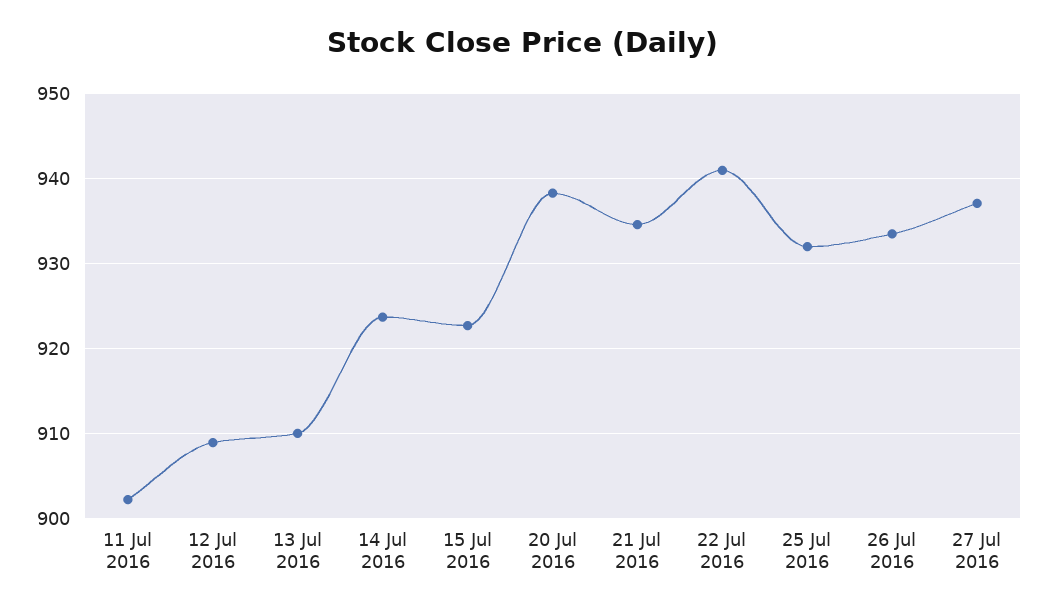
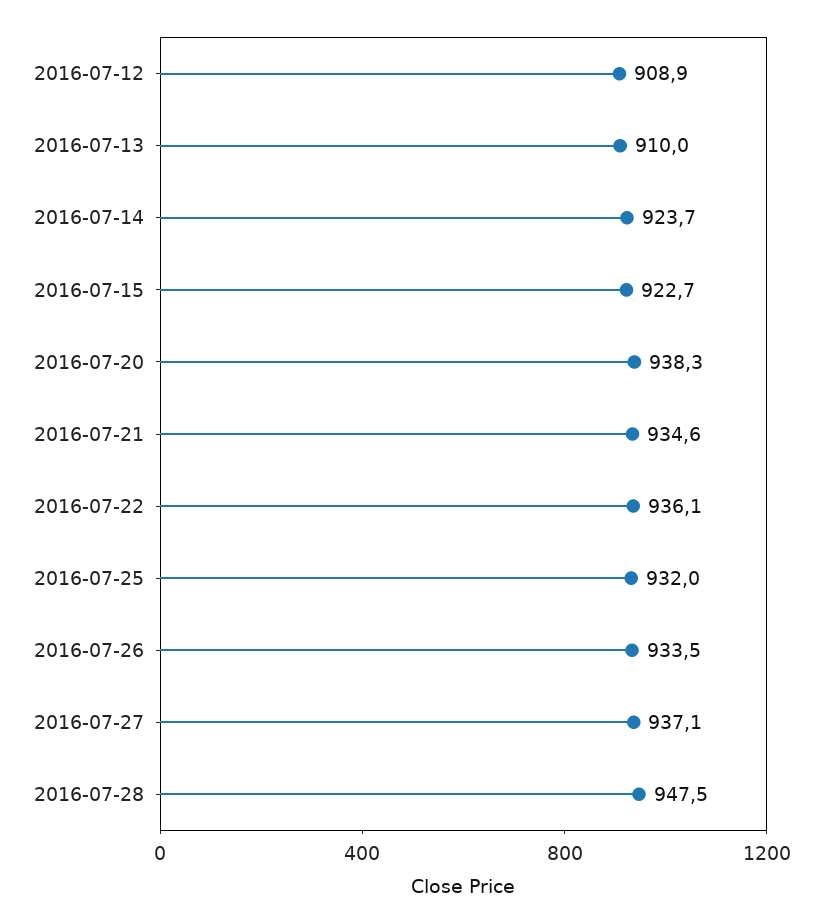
11 Jul 2016: 902 -> none
22 Jul 2016: 941 -> 936.1
2016-07-28: none -> 947.5

